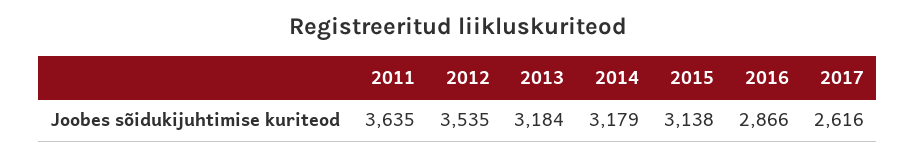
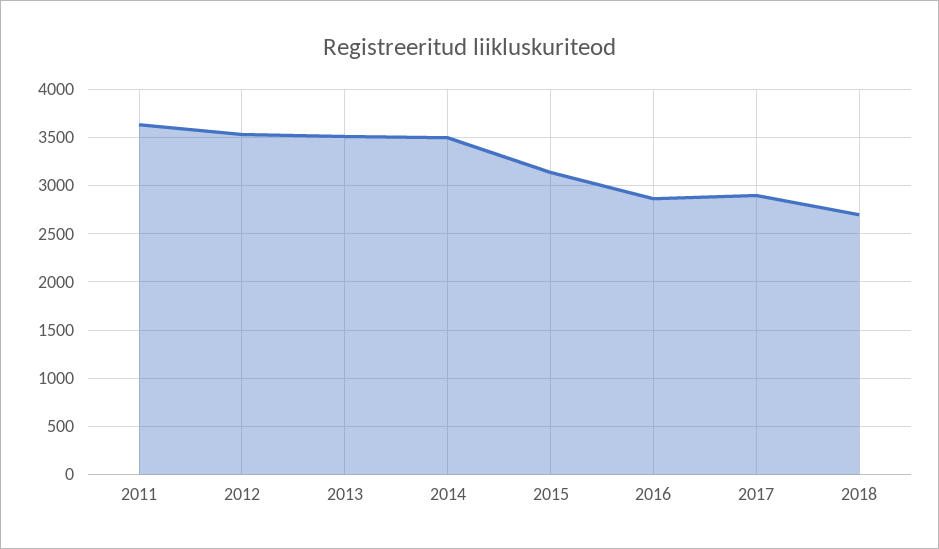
2013: 3184 -> 3500
2014: 3179 -> 3500
2017: 2616 -> 2900
2018: none -> 2700

